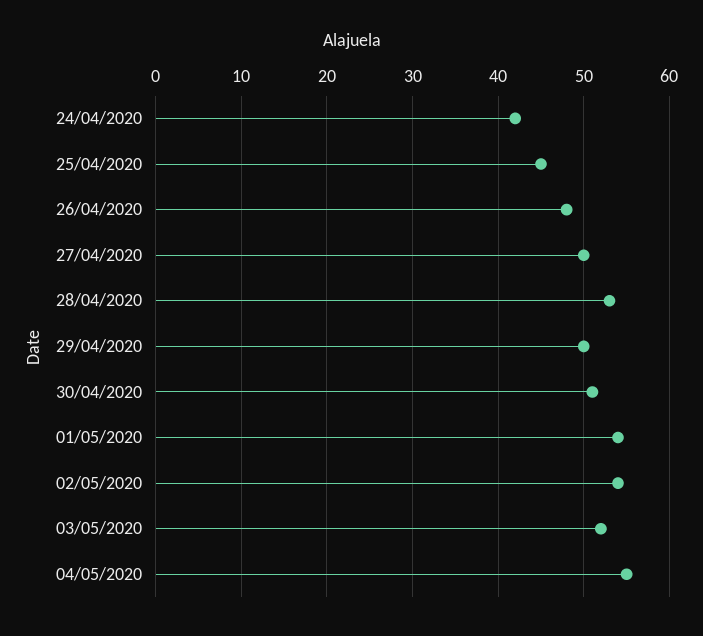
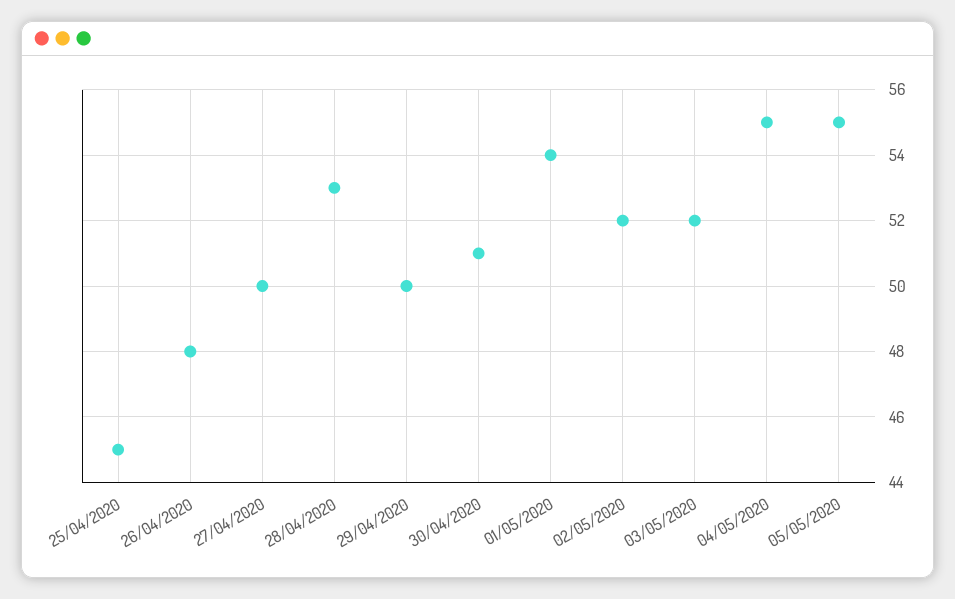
24/04/2020: 42 -> none
02/05/2020: 54 -> 52
05/05/2020: none -> 55

